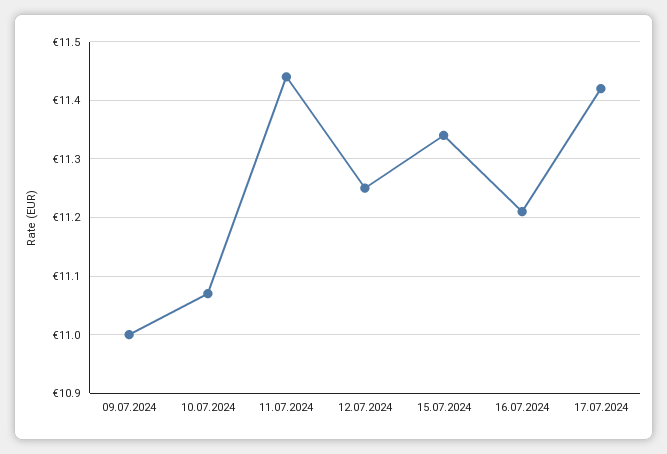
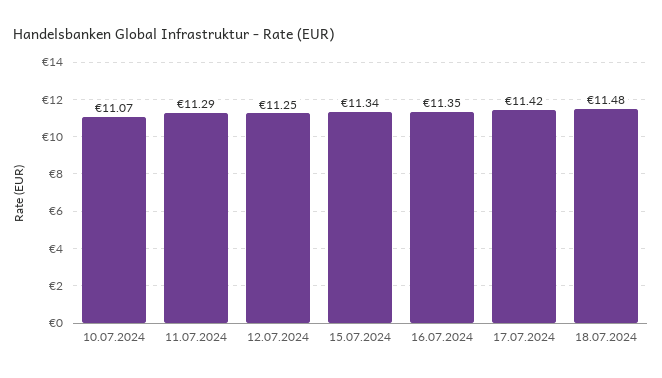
09.07.2024: 11 -> none
11.07.2024: 11.45 -> 11.29
16.07.2024: 11.2 -> 11.35
18.07.2024: none -> 11.48

